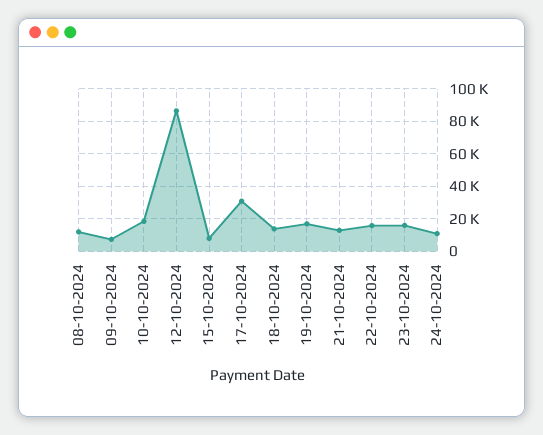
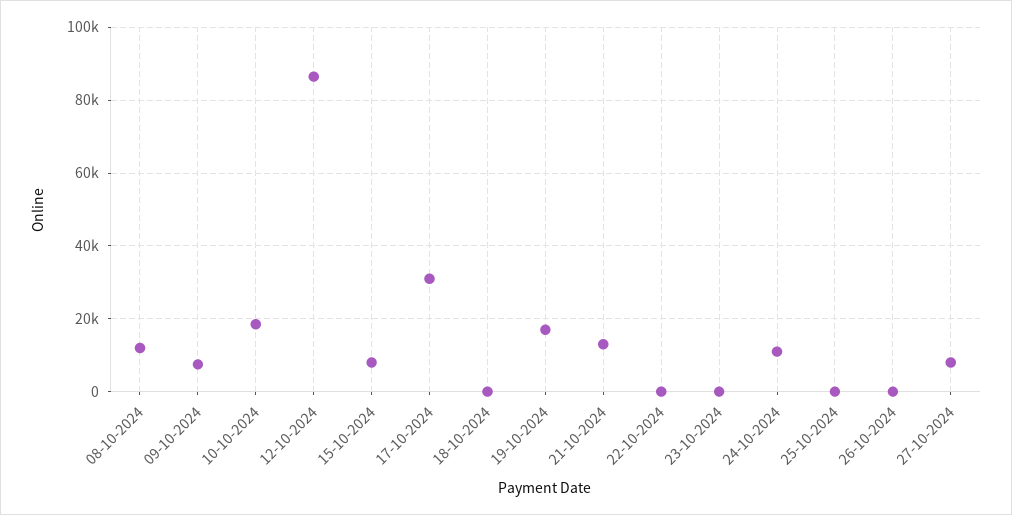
18-10-2024: 15000 -> 0
22-10-2024: 15000 -> 0
23-10-2024: 15000 -> 0
25-10-2024: none -> 0
26-10-2024: none -> 0
27-10-2024: none -> 8000

